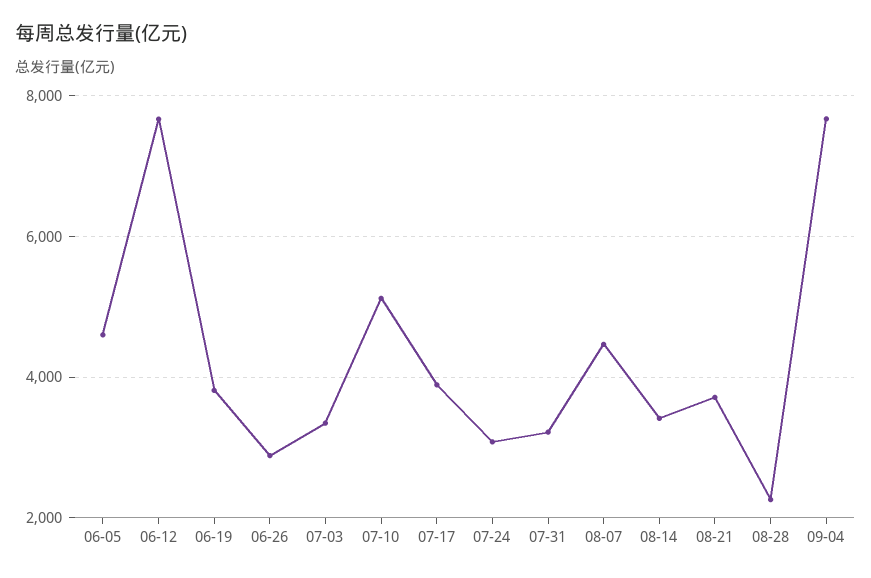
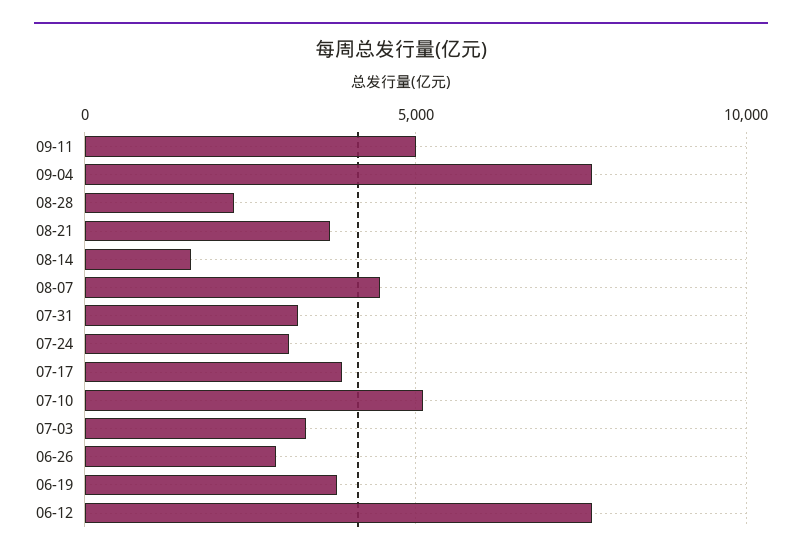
06-05: 4600 -> none
08-14: 3400 -> 1500
09-11: none -> 5000

